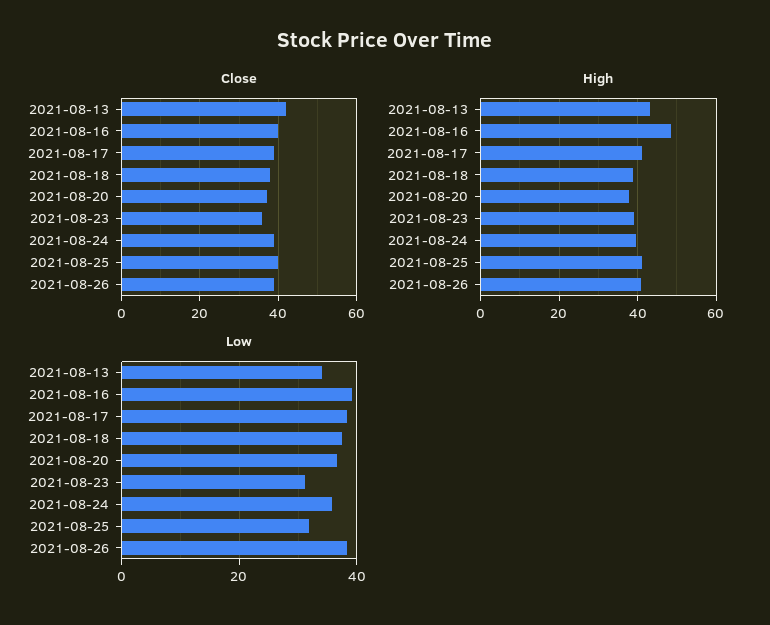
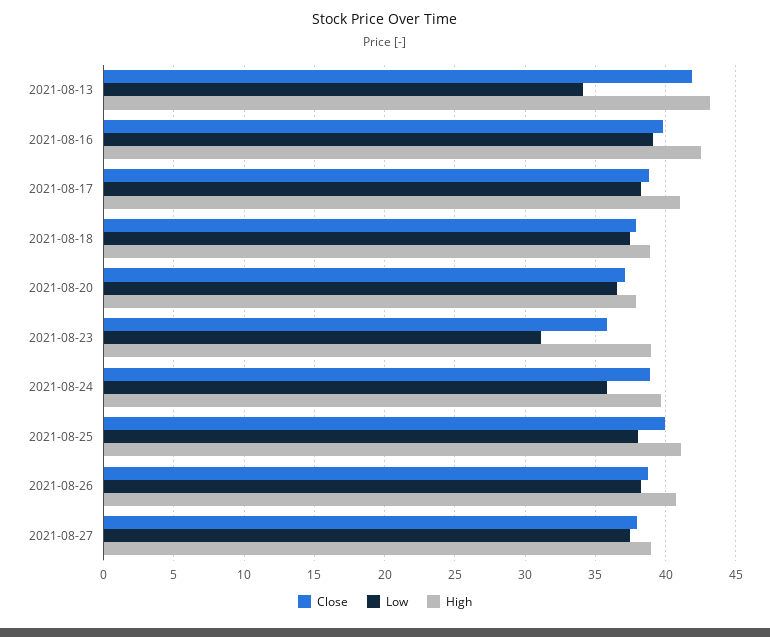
High, 2021-08-16: 48 -> 42.5
Low, 2021-08-25: 32 -> 38
Close, 2021-08-27: none -> 38
Low, 2021-08-27: none -> 37.5
High, 2021-08-27: none -> 39

